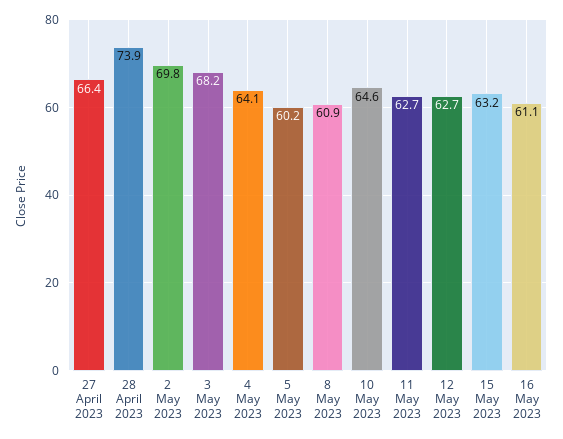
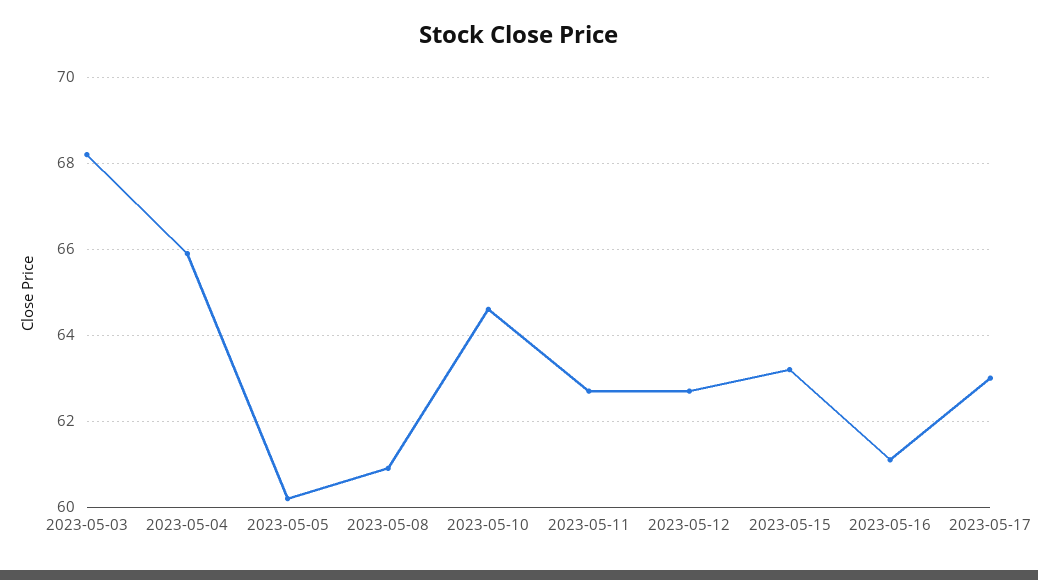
27 April 2023: 66.4 -> none
28 April 2023: 73.9 -> none
2 May 2023: 69.8 -> none
4 May 2023: 64.1 -> 66
2023-05-17: none -> 63

